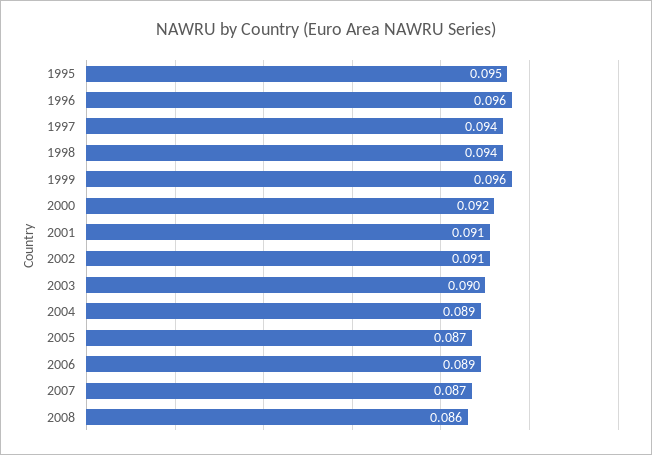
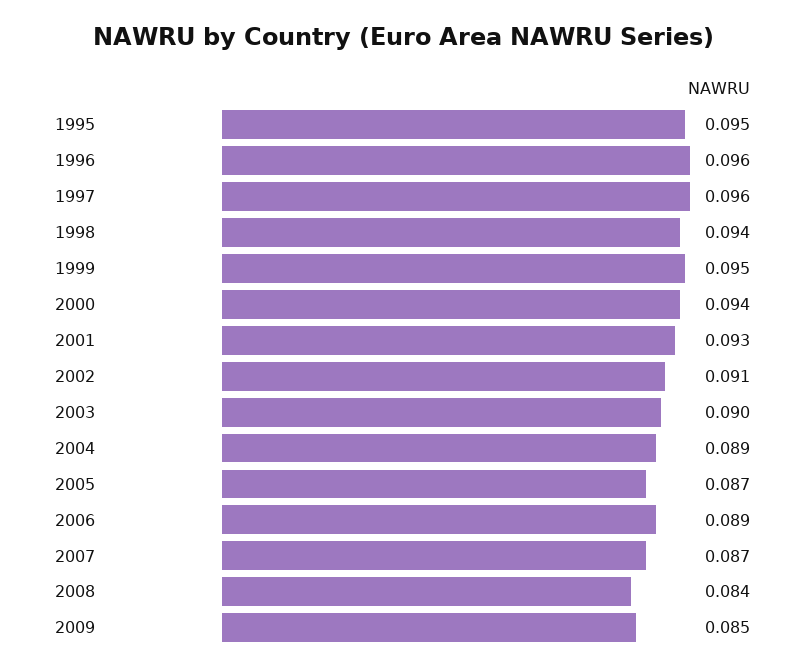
1997: 0.094 -> 0.096
1999: 0.096 -> 0.095
2000: 0.092 -> 0.094
2001: 0.091 -> 0.093
2008: 0.086 -> 0.084
2009: none -> 0.085

